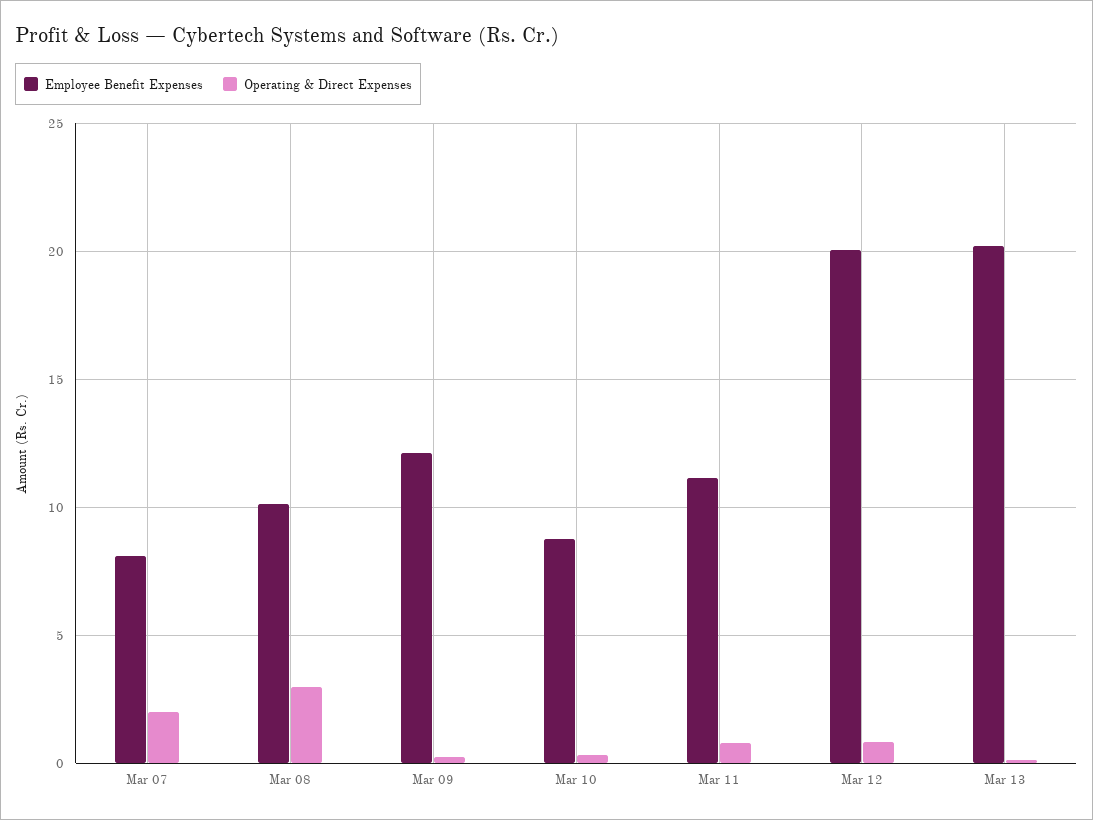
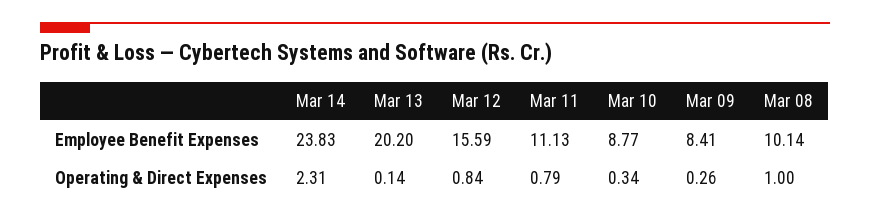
Employee Benefit Expenses, Mar 07: 8 -> none
Operating & Direct Expenses, Mar 07: 2 -> none
Operating & Direct Expenses, Mar 08: 3 -> 1
Employee Benefit Expenses, Mar 09: 12 -> 8.41
Employee Benefit Expenses, Mar 12: 20 -> 15.59
Employee Benefit Expenses, Mar 14: none -> 23.83
Operating & Direct Expenses, Mar 14: none -> 2.31

